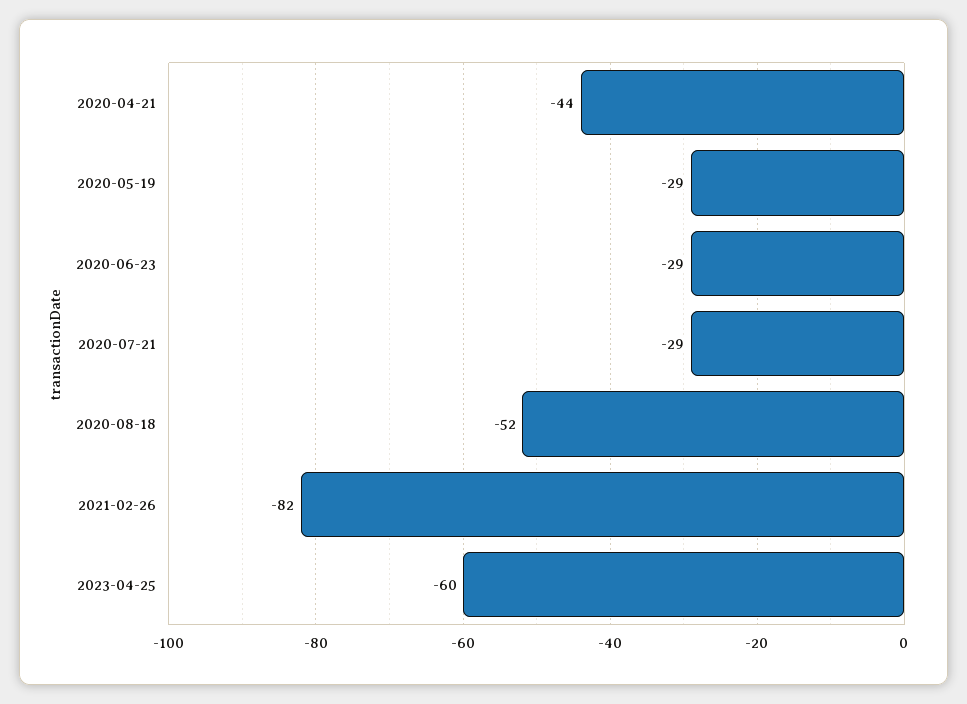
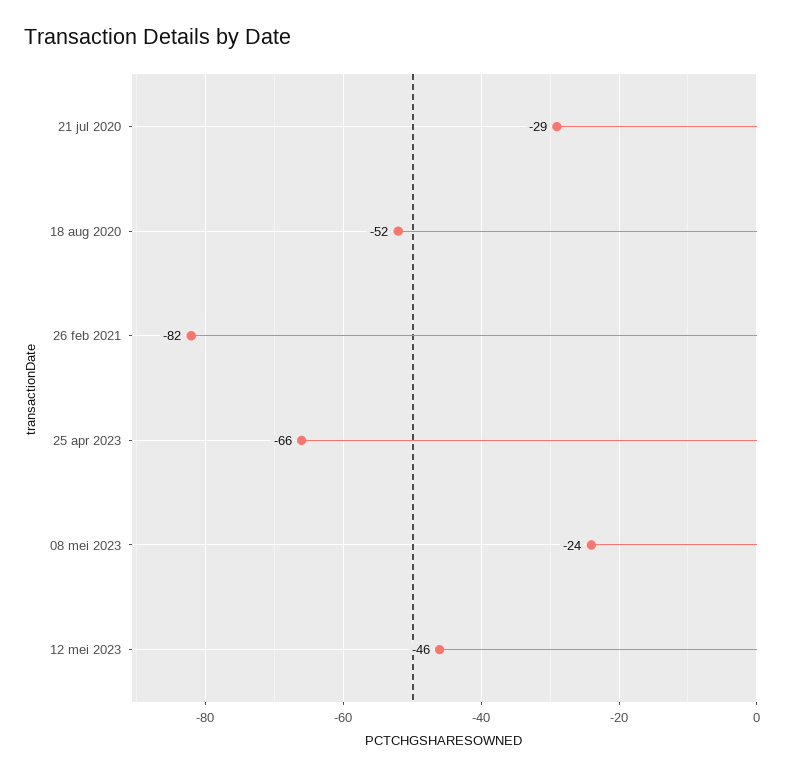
2020-04-21: -44 -> none
2020-05-19: -29 -> none
2020-06-23: -29 -> none
2023-04-25: -60 -> -66
08 mei 2023: none -> -24
12 mei 2023: none -> -46

